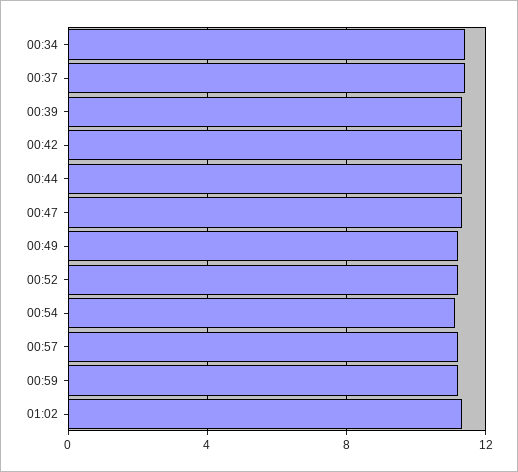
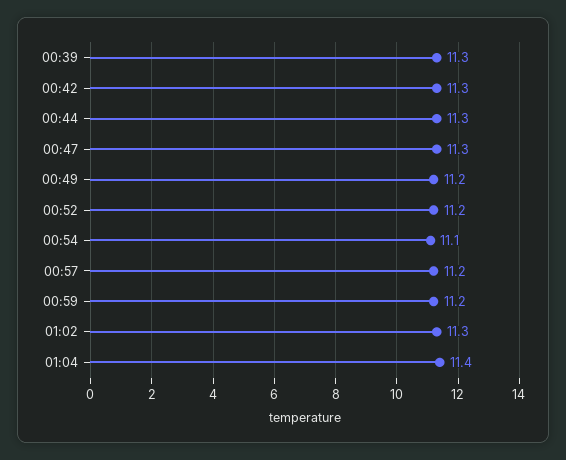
00:34: 11.5 -> none
00:37: 11.5 -> none
01:04: none -> 11.4

